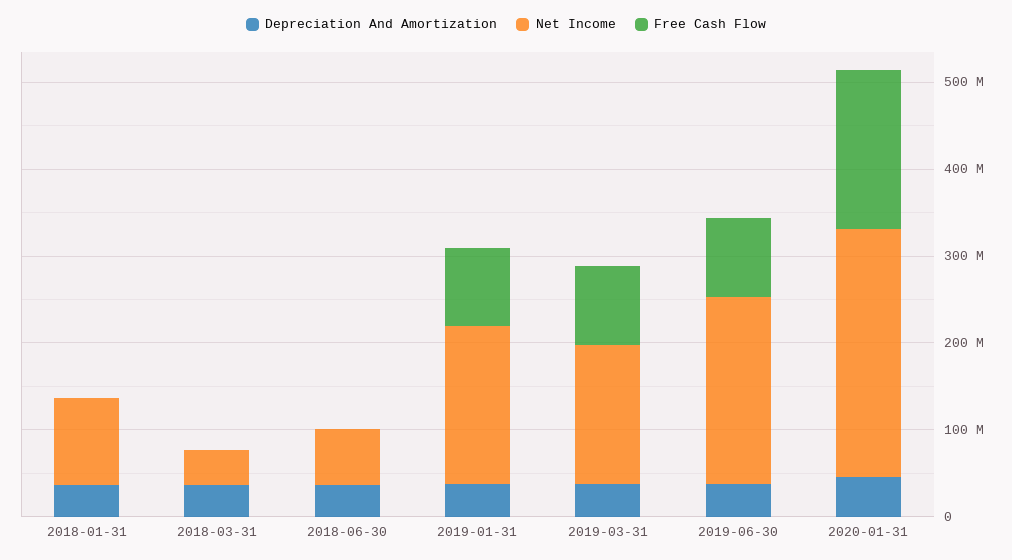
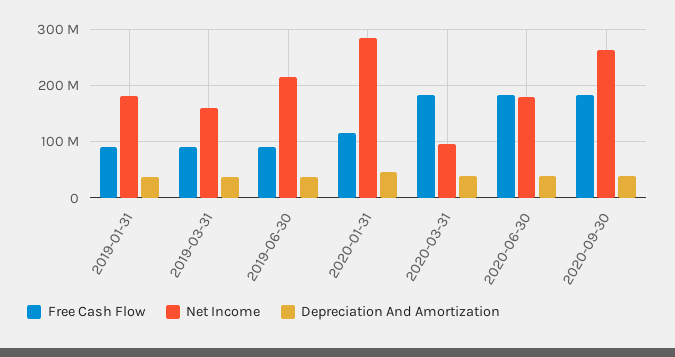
Depreciation And Amortization, 2018-01-31: 40000000 -> none
Net Income, 2018-01-31: 100000000 -> none
Free Cash Flow, 2018-01-31: 0 -> none
Depreciation And Amortization, 2018-03-31: 40000000 -> none
Net Income, 2018-03-31: 40000000 -> none
Free Cash Flow, 2018-03-31: 0 -> none
Depreciation And Amortization, 2018-06-30: 40000000 -> none
Net Income, 2018-06-30: 60000000 -> none
Free Cash Flow, 2018-06-30: 0 -> none
Free Cash Flow, 2020-01-31: 180000000 -> 120000000
Free Cash Flow, 2020-03-31: none -> 180000000
Net Income, 2020-03-31: none -> 100000000
Depreciation And Amortization, 2020-03-31: none -> 40000000
Free Cash Flow, 2020-06-30: none -> 180000000
Net Income, 2020-06-30: none -> 180000000
Depreciation And Amortization, 2020-06-30: none -> 40000000
Free Cash Flow, 2020-09-30: none -> 180000000
Net Income, 2020-09-30: none -> 260000000
Depreciation And Amortization, 2020-09-30: none -> 40000000

